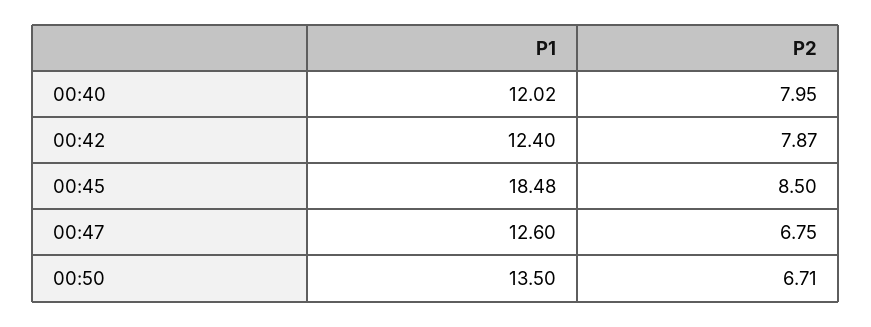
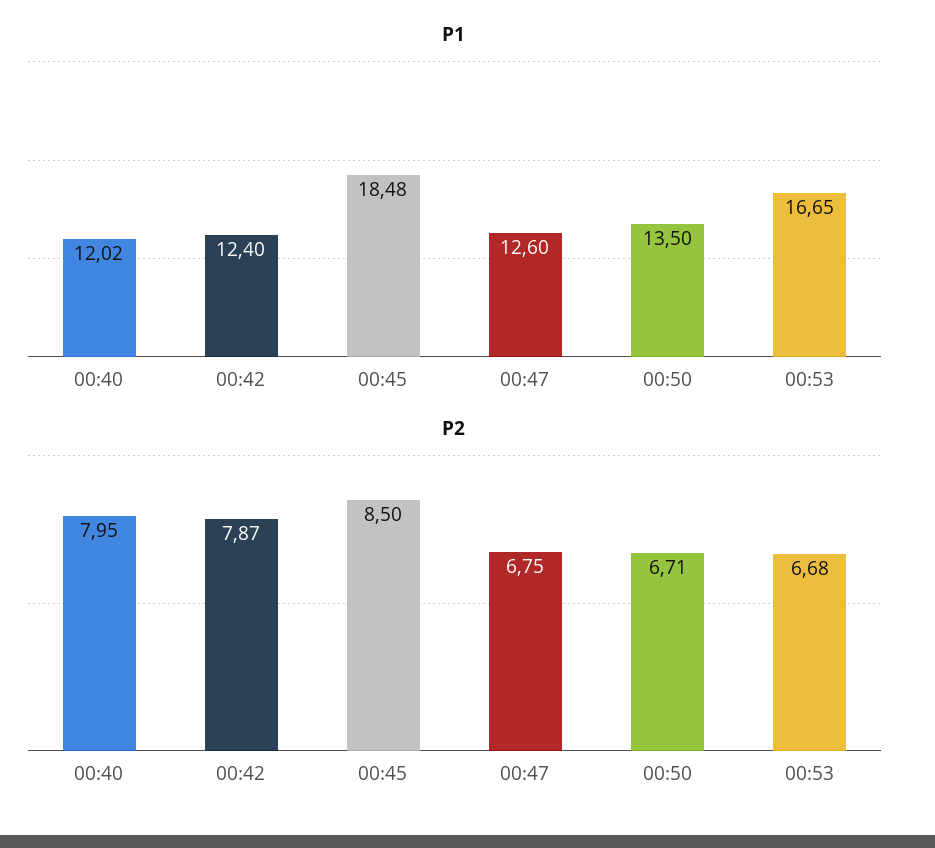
P1, 00:53: none -> 16.65
P2, 00:53: none -> 6.68

